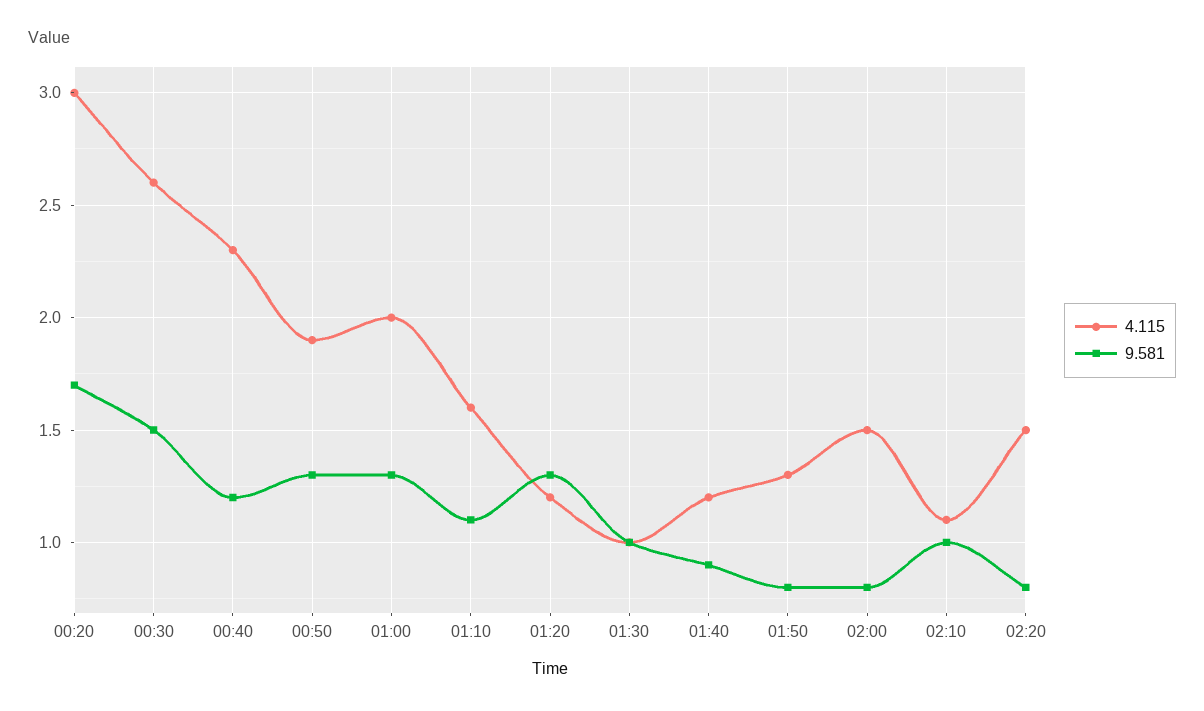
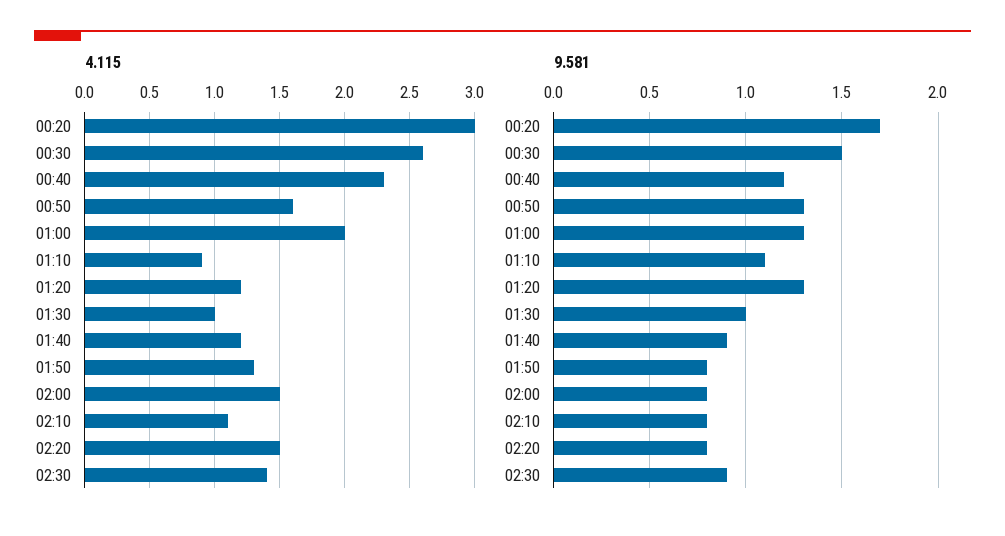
4.115, 00:50: 1.9 -> 1.6
4.115, 01:10: 1.6 -> 0.9
9.581, 02:10: 1 -> 0.8
4.115, 02:30: none -> 1.4
9.581, 02:30: none -> 0.9

